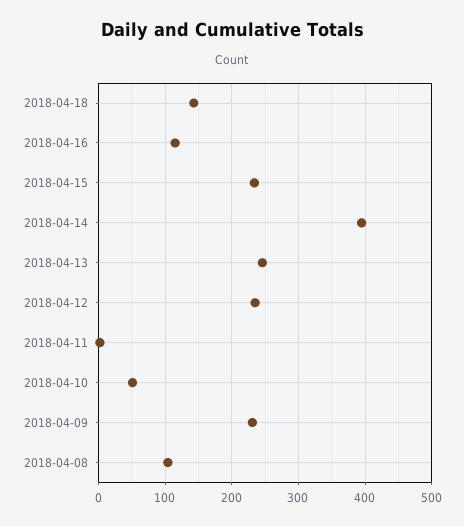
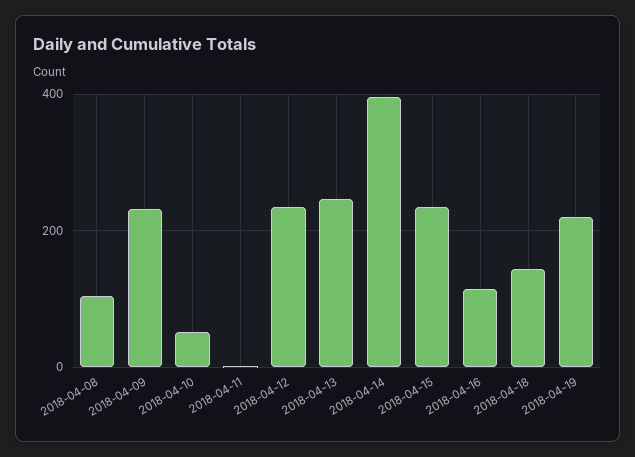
2018-04-19: none -> 220

